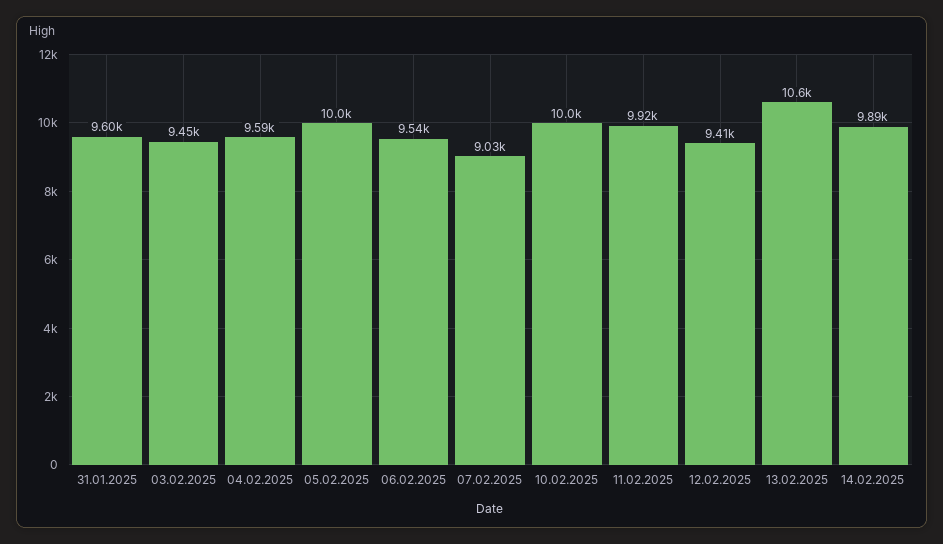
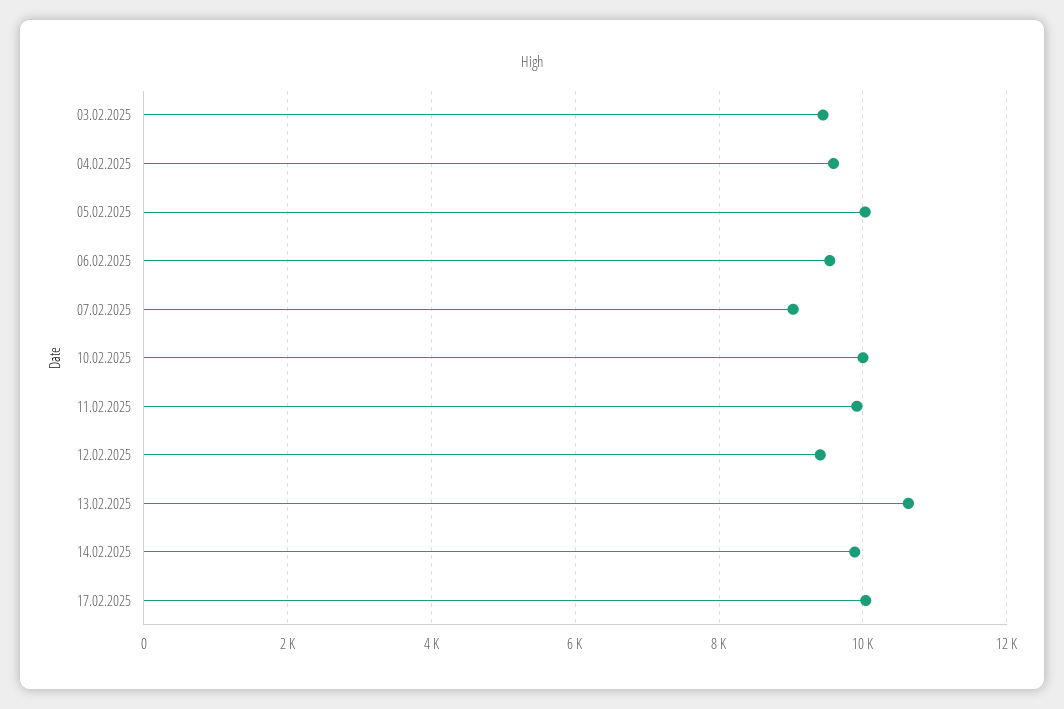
31.01.2025: 9600 -> none
17.02.2025: none -> 10000

